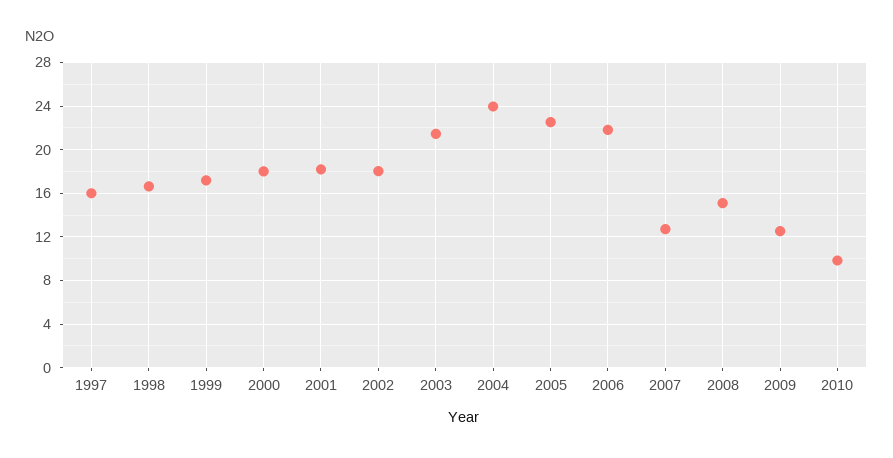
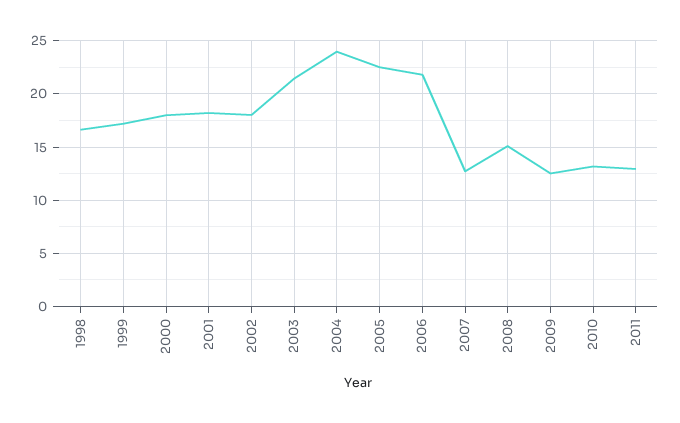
1997: 16 -> none
2010: 10 -> 13
2011: none -> 13

